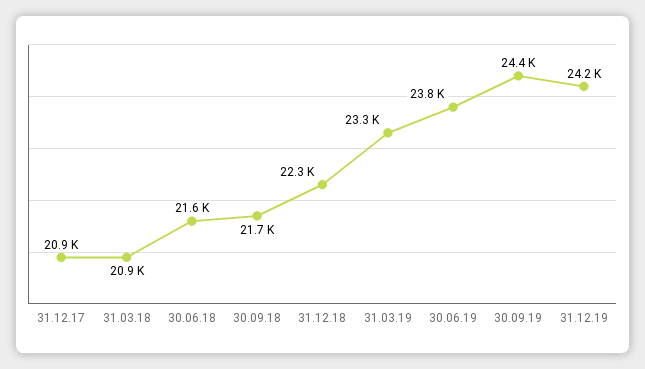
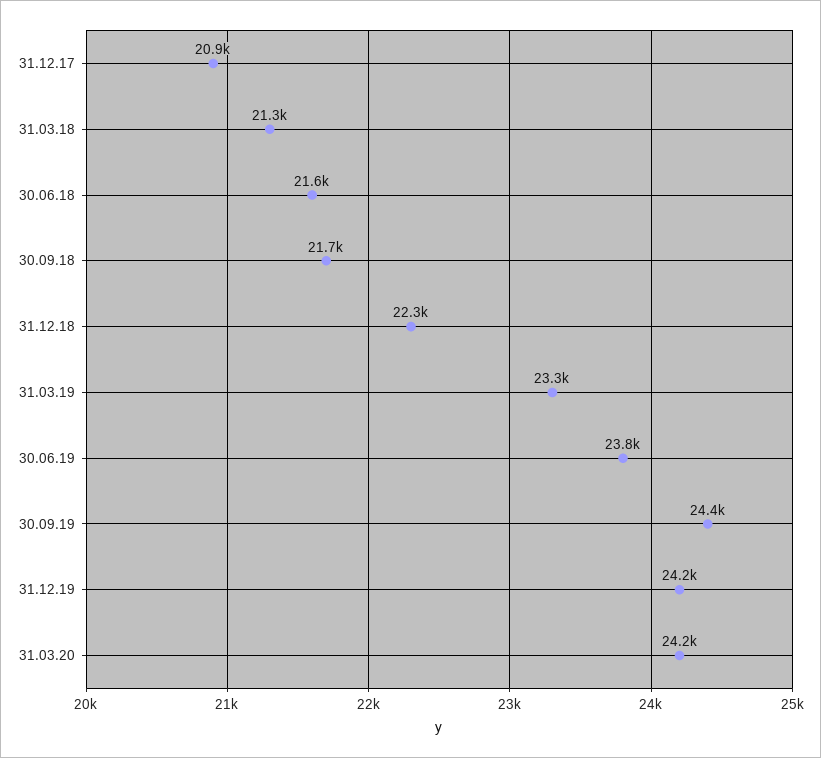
31.03.18: 20900 -> 21300
31.03.20: none -> 24200

